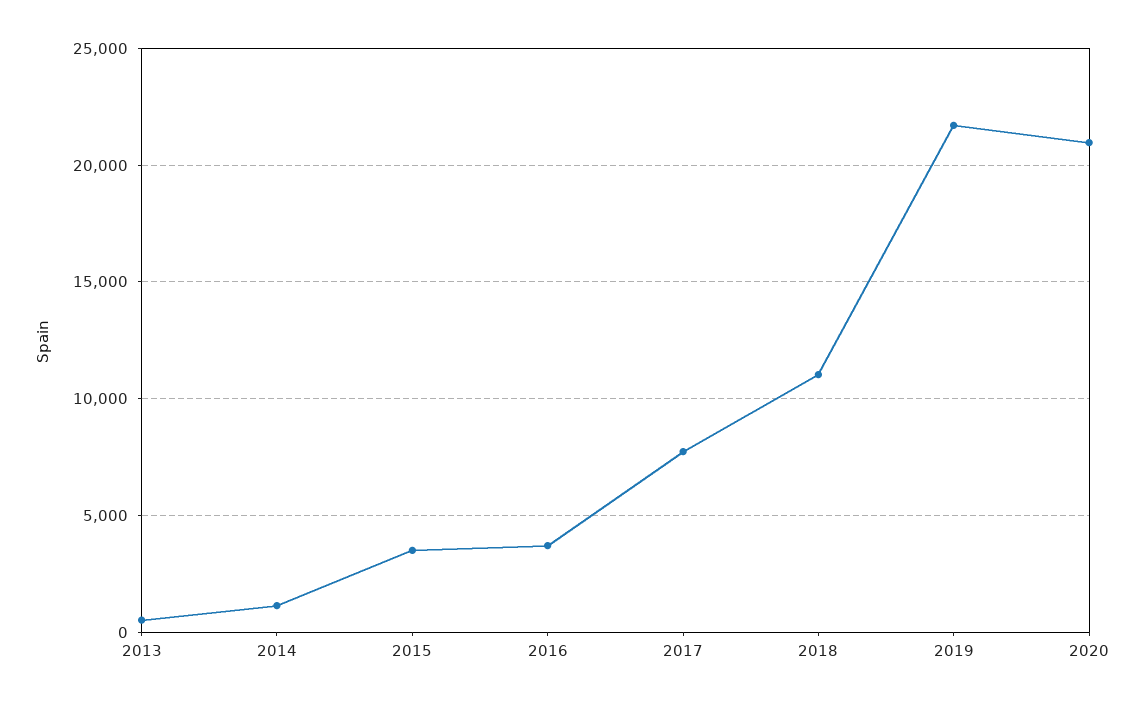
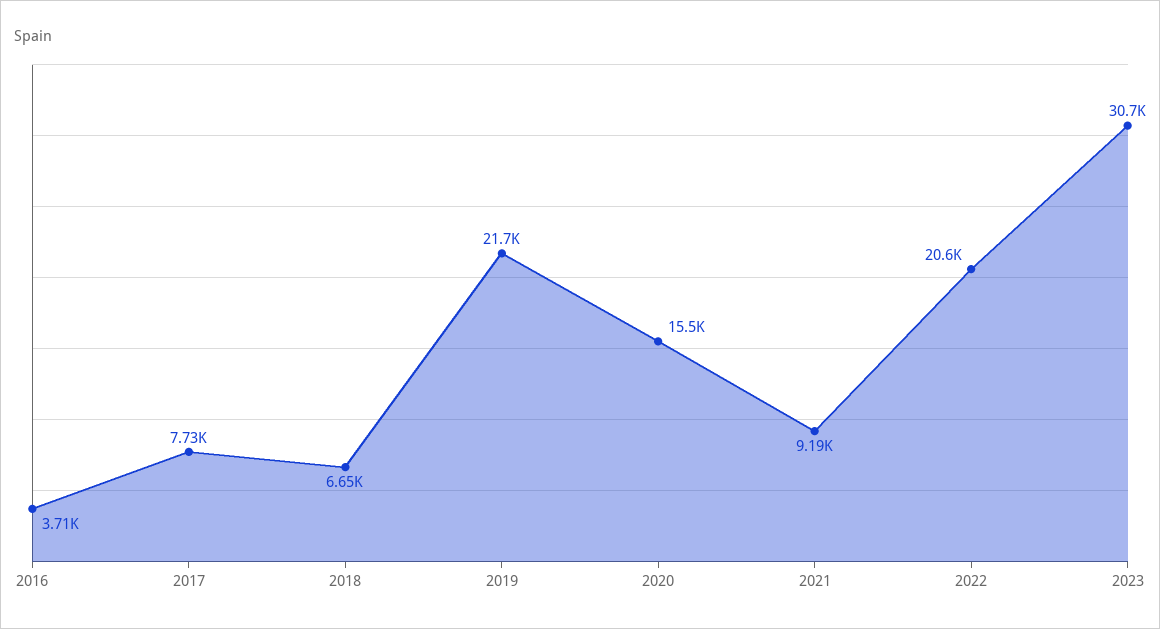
2013: 500 -> none
2014: 1000 -> none
2015: 3500 -> none
2018: 11000 -> 6650
2020: 21000 -> 15500
2021: none -> 9190
2022: none -> 20600
2023: none -> 30700

